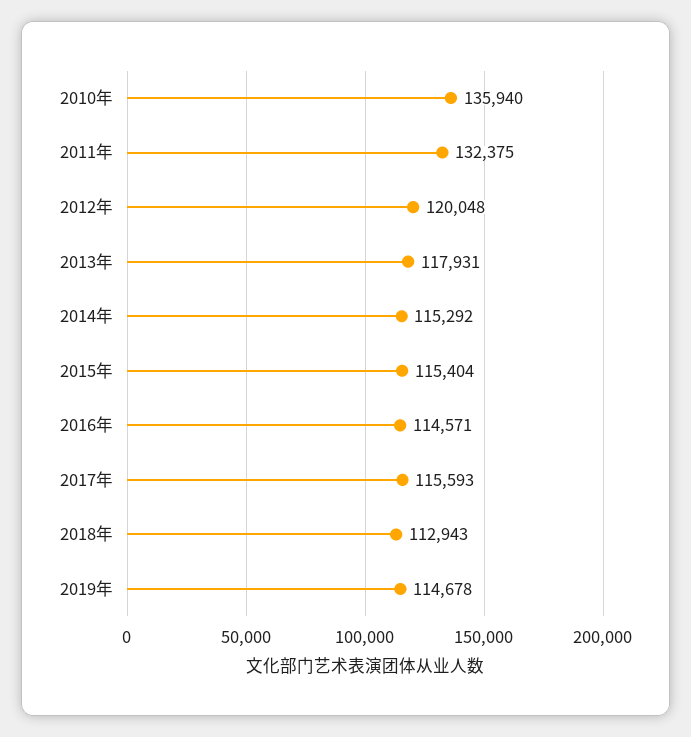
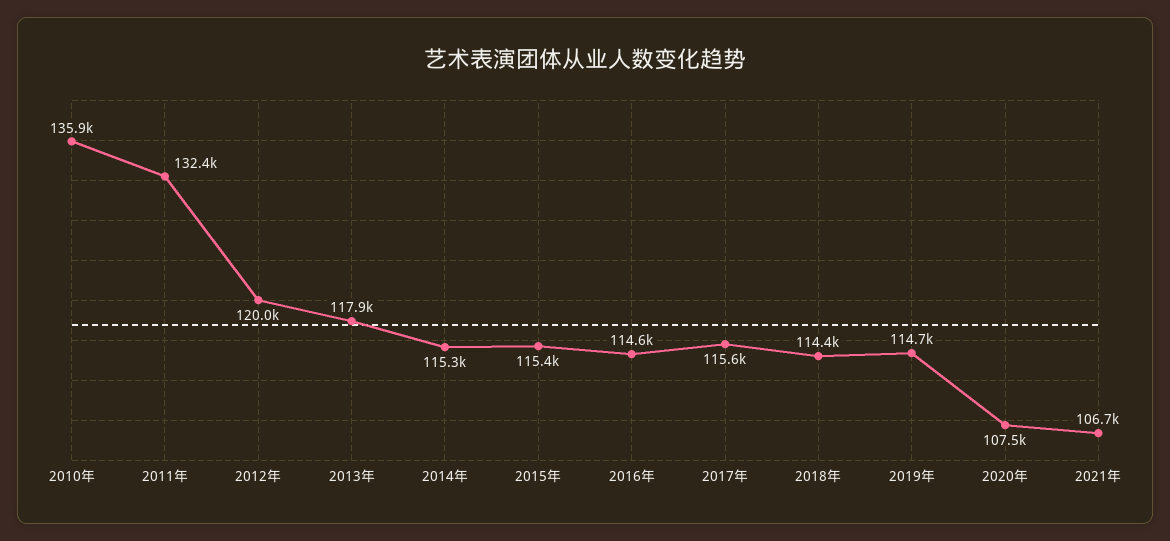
2018年: 112943 -> 114400
2020年: none -> 107500
2021年: none -> 106700

